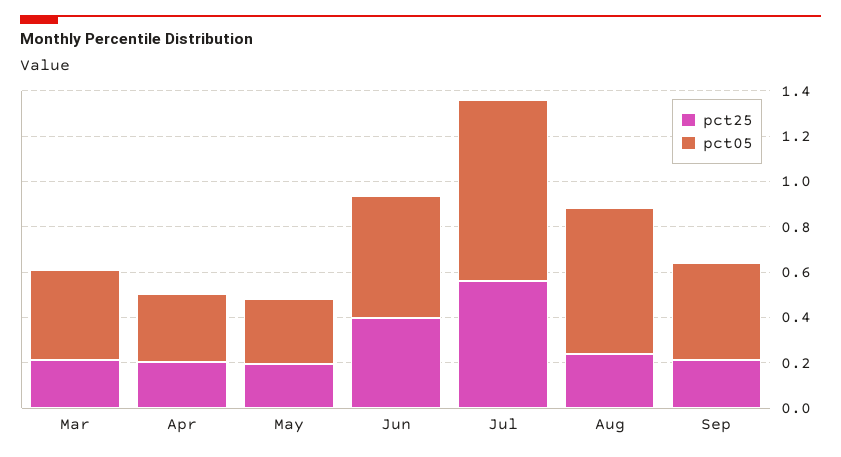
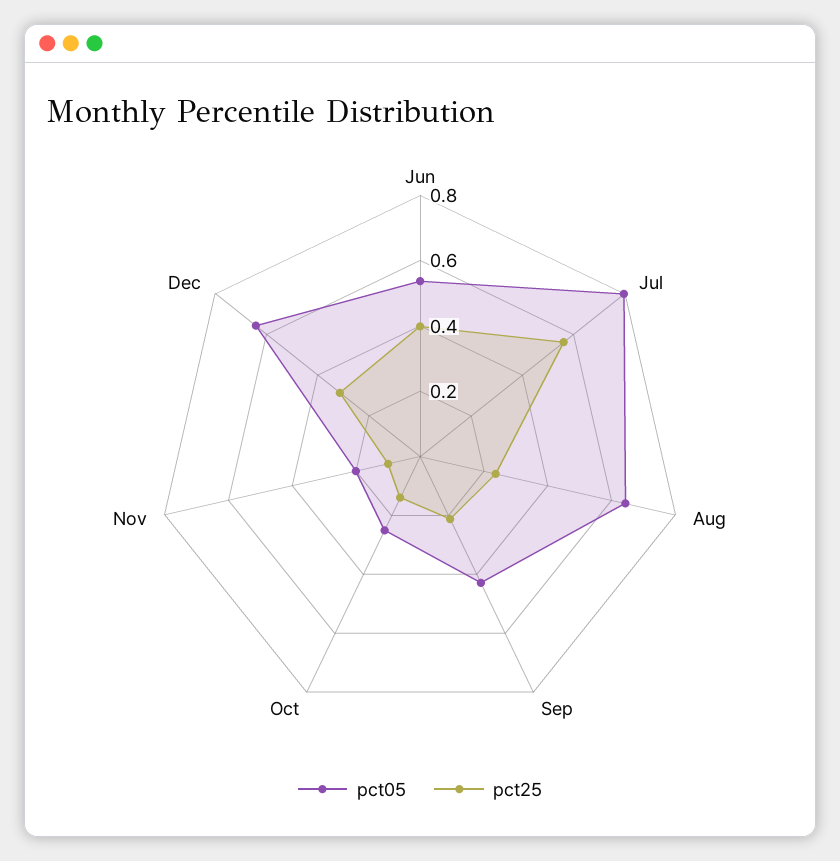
pct25, Mar: 0.2 -> none
pct05, Mar: 0.4 -> none
pct25, Apr: 0.2 -> none
pct05, Apr: 0.3 -> none
pct25, May: 0.2 -> none
pct05, May: 0.3 -> none
pct05, Oct: none -> 0.25
pct25, Oct: none -> 0.15
pct05, Nov: none -> 0.2
pct25, Nov: none -> 0.1
pct05, Dec: none -> 0.65
pct25, Dec: none -> 0.3

